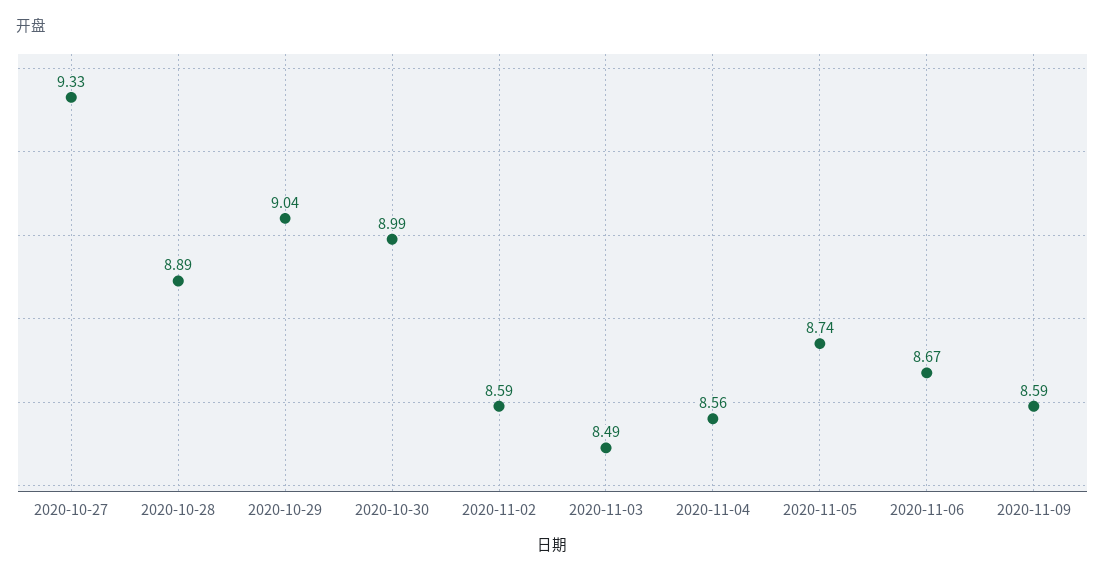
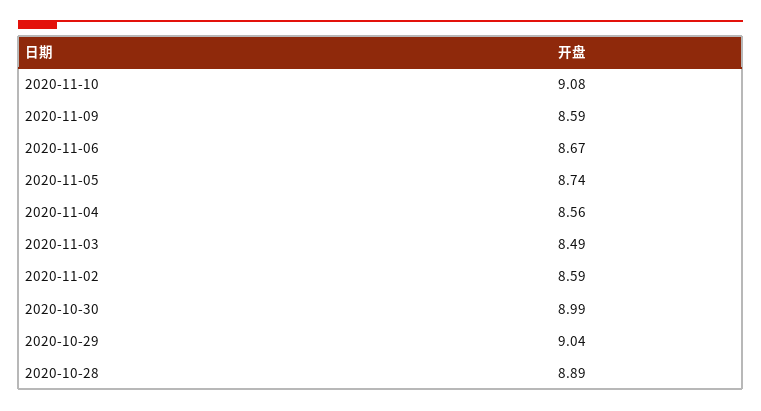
2020-10-27: 9.33 -> none
2020-11-10: none -> 9.08

